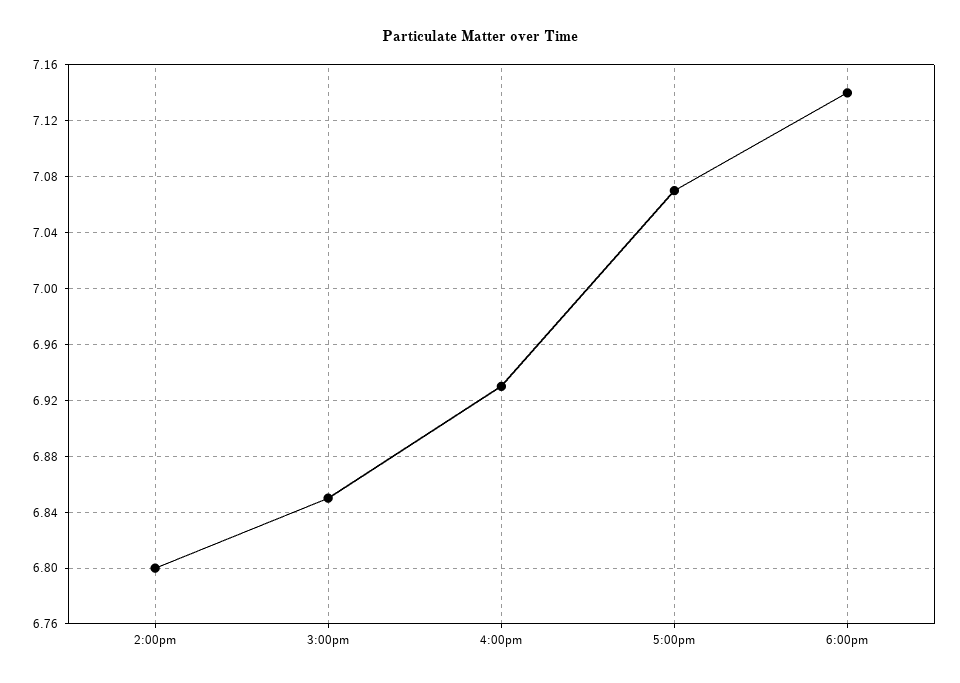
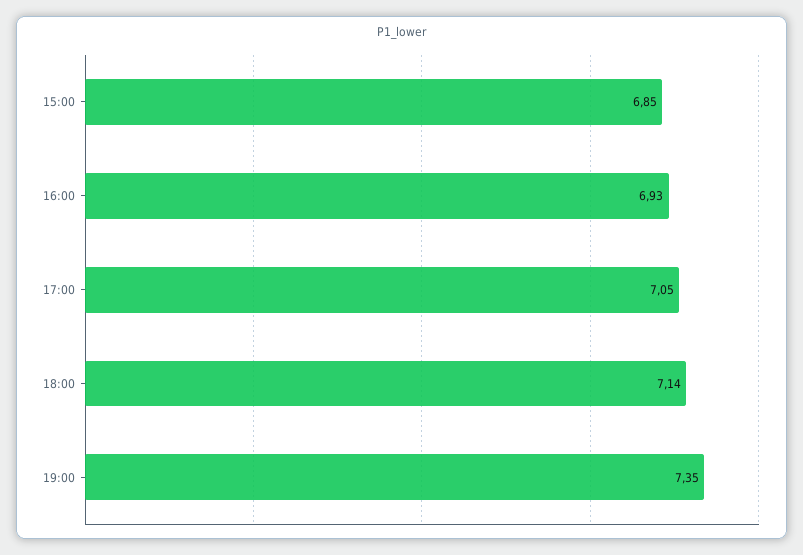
2:00pm: 6.8 -> none
5:00pm: 7.07 -> 7.05
19:00: none -> 7.35

